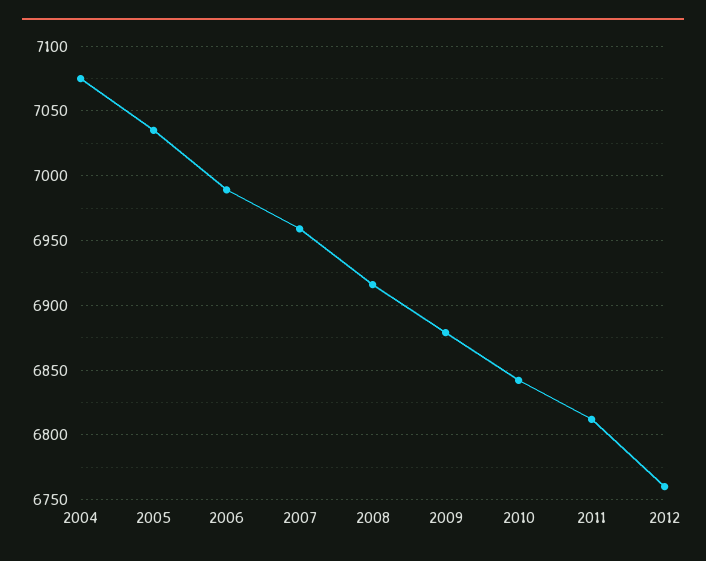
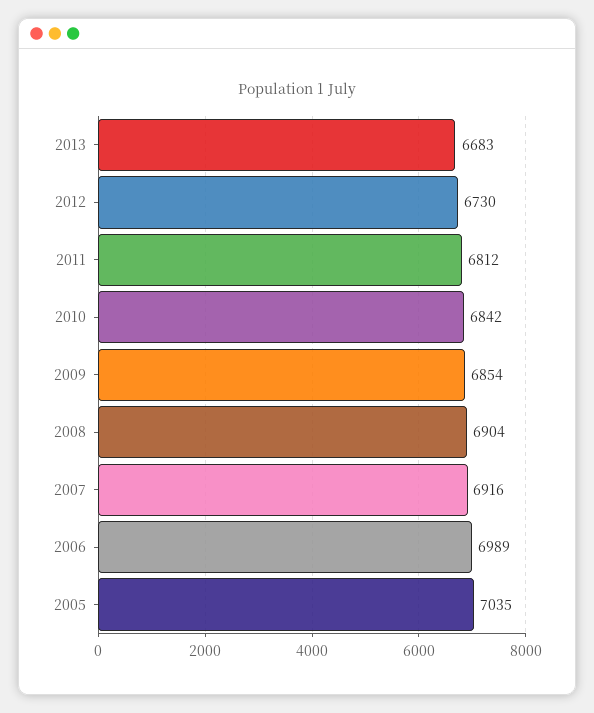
2004: 7075 -> none
2007: 6960 -> 6916
2008: 6915 -> 6904
2009: 6880 -> 6854
2012: 6760 -> 6730
2013: none -> 6683

